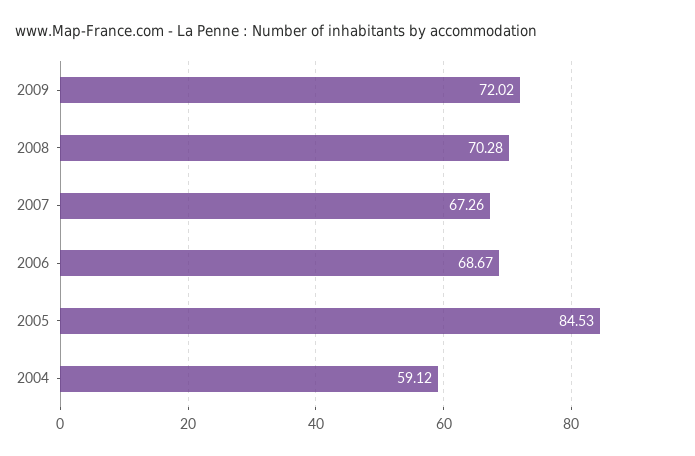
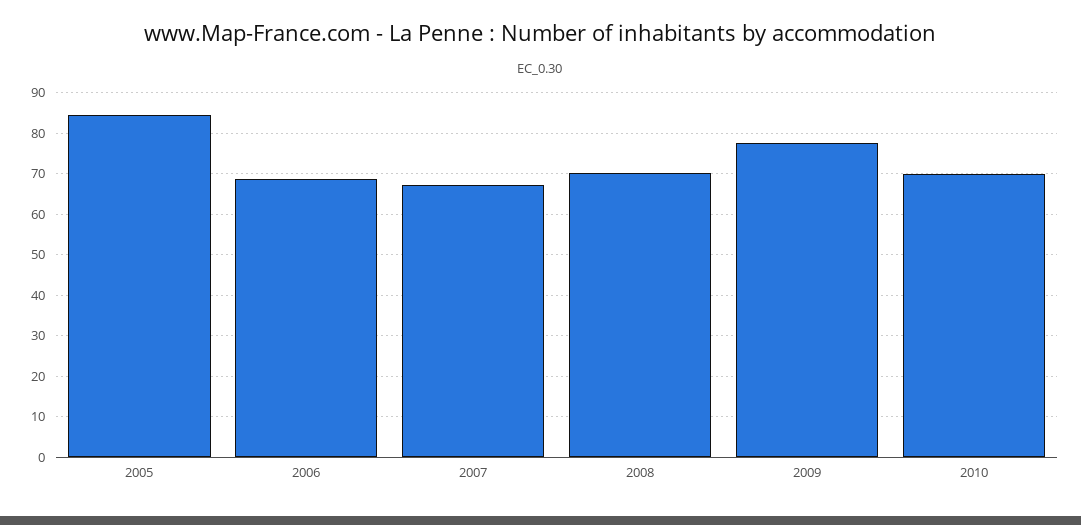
2009: 72.02 -> 78
2004: 59.12 -> none
2010: none -> 70

